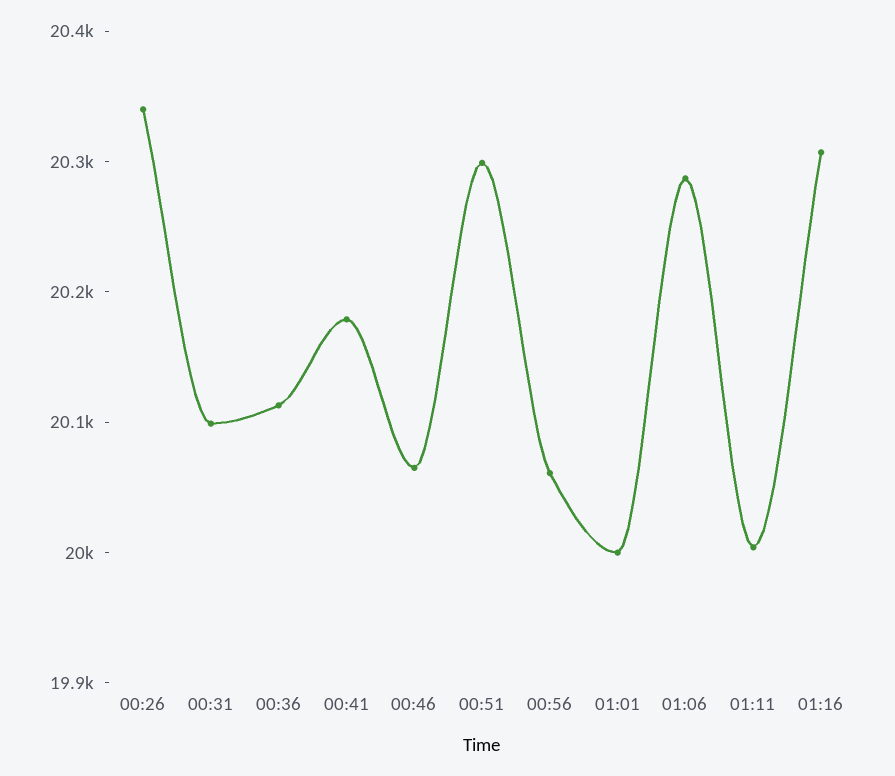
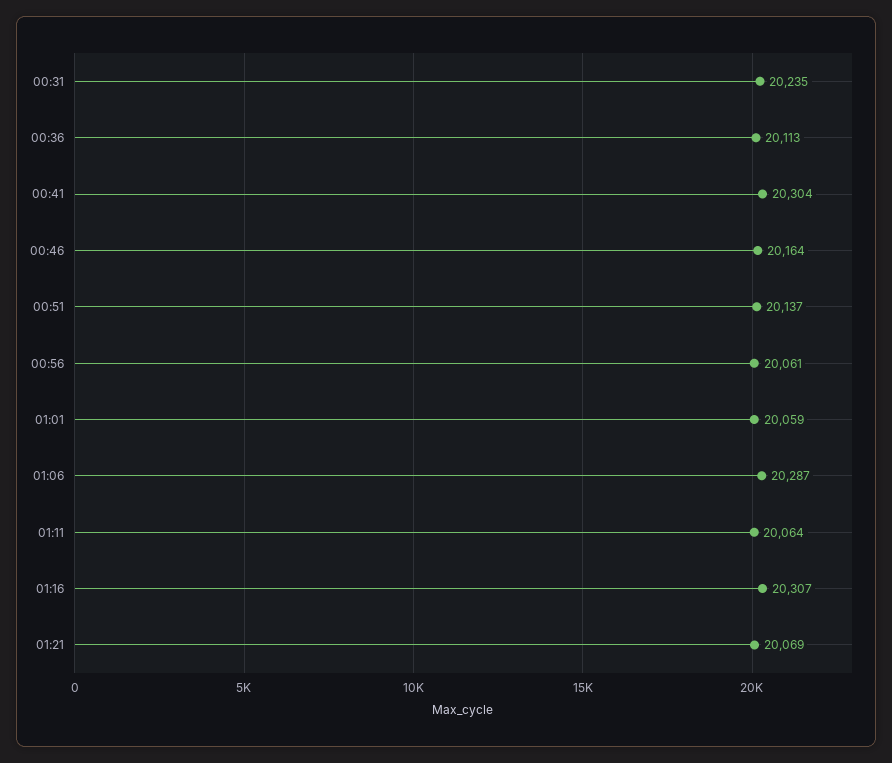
00:26: 20340 -> none
00:31: 20100 -> 20235
00:41: 20180 -> 20304
00:46: 20060 -> 20164
00:51: 20300 -> 20137
01:01: 20000 -> 20059
01:11: 20000 -> 20064
01:21: none -> 20069

